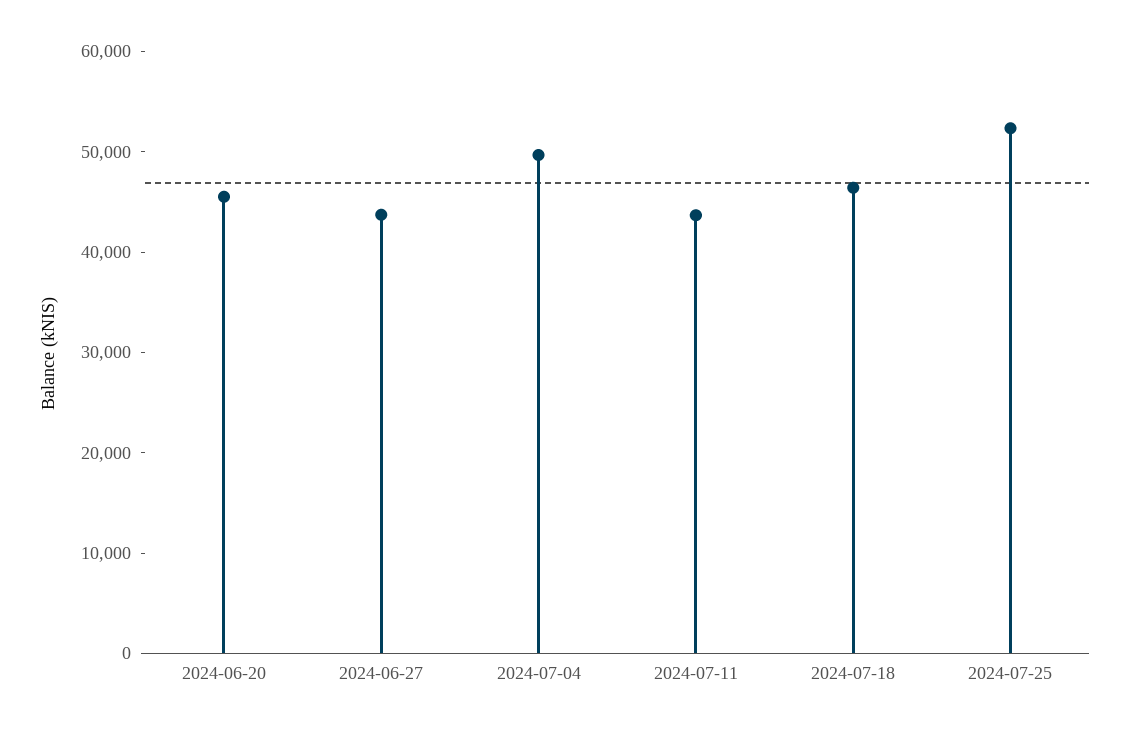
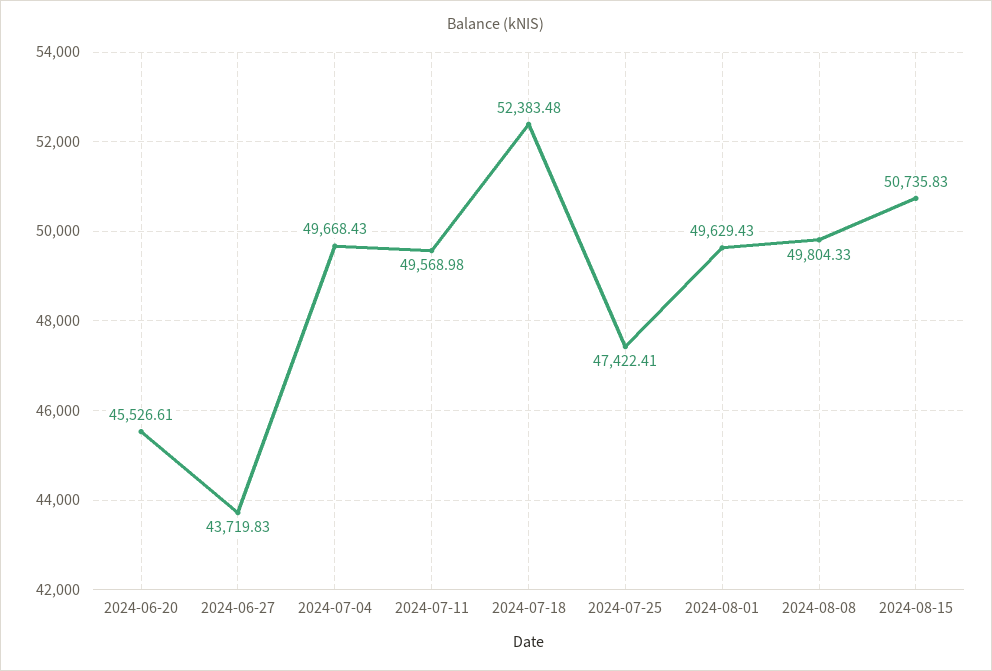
2024-07-11: 44000 -> 49568.98
2024-07-18: 46000 -> 52383.48
2024-07-25: 52000 -> 47422.41
2024-08-01: none -> 49629.43
2024-08-08: none -> 49804.33
2024-08-15: none -> 50735.83

